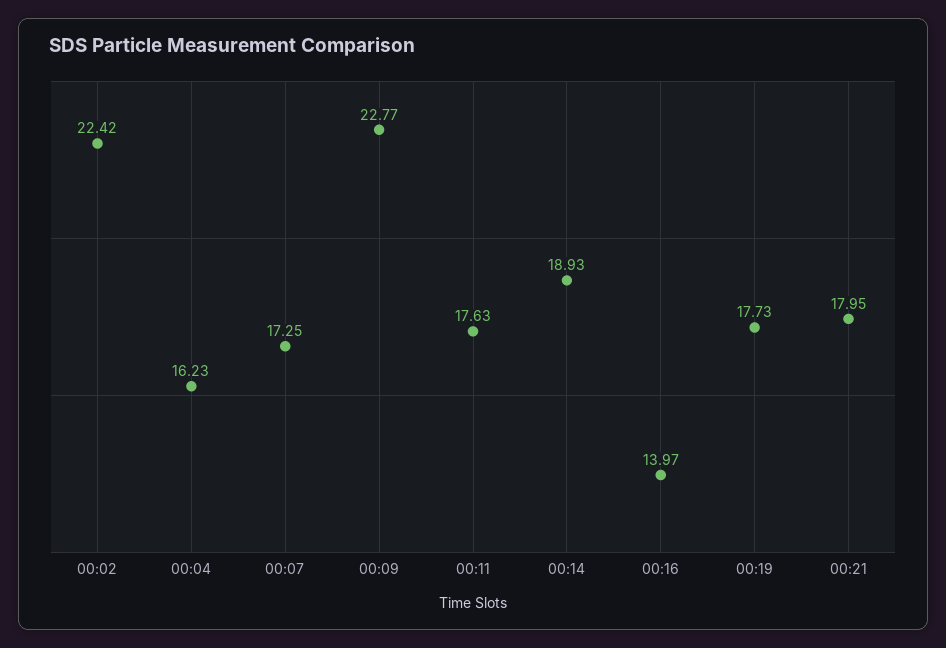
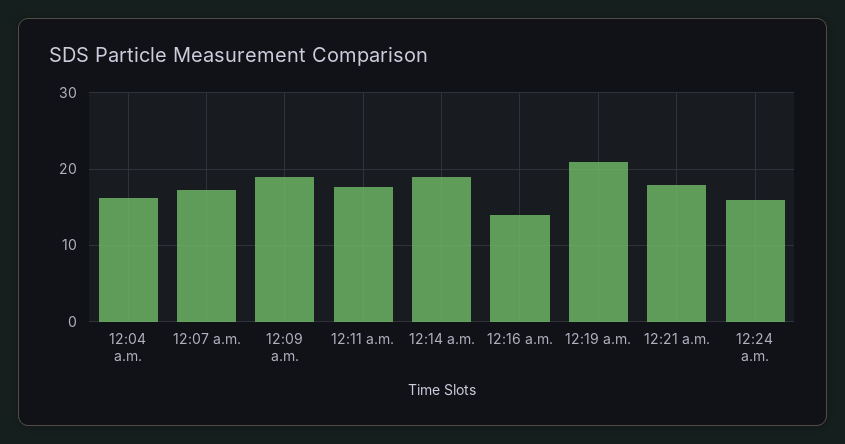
00:02: 22.42 -> none
00:09: 22.77 -> 19
00:19: 17.73 -> 21
12:24 a.m.: none -> 16

